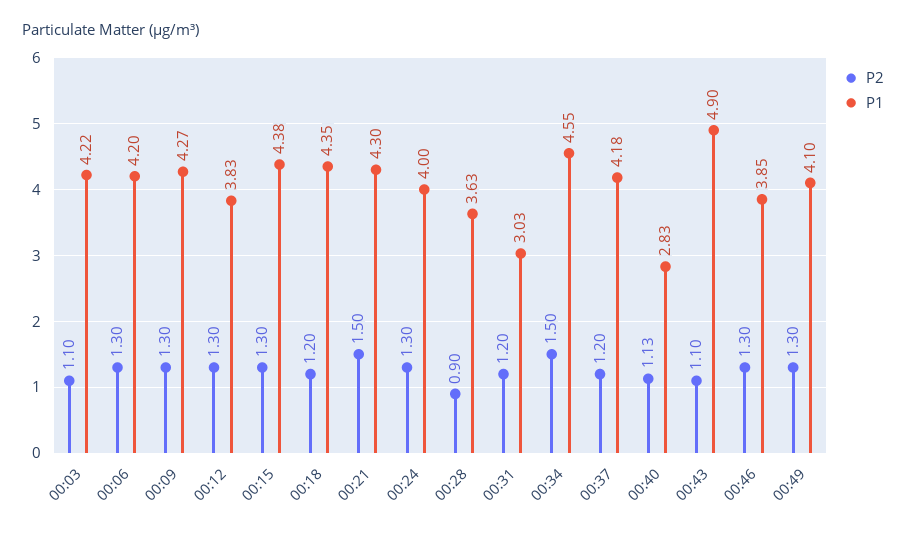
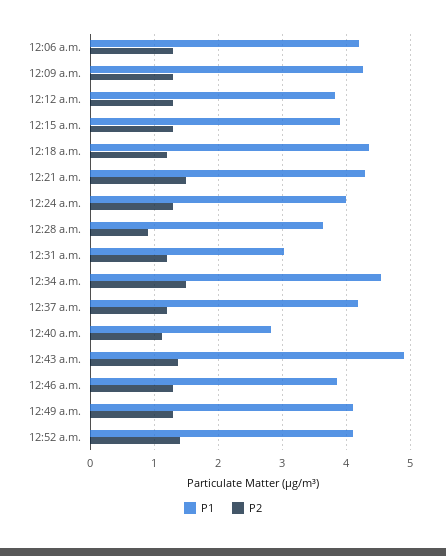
P2, 00:03: 1.1 -> none
P1, 00:03: 4.22 -> none
P1, 00:15: 4.38 -> 3.9
P2, 00:43: 1.1 -> 1.4
P1, 12:52 a.m.: none -> 4.1
P2, 12:52 a.m.: none -> 1.4

